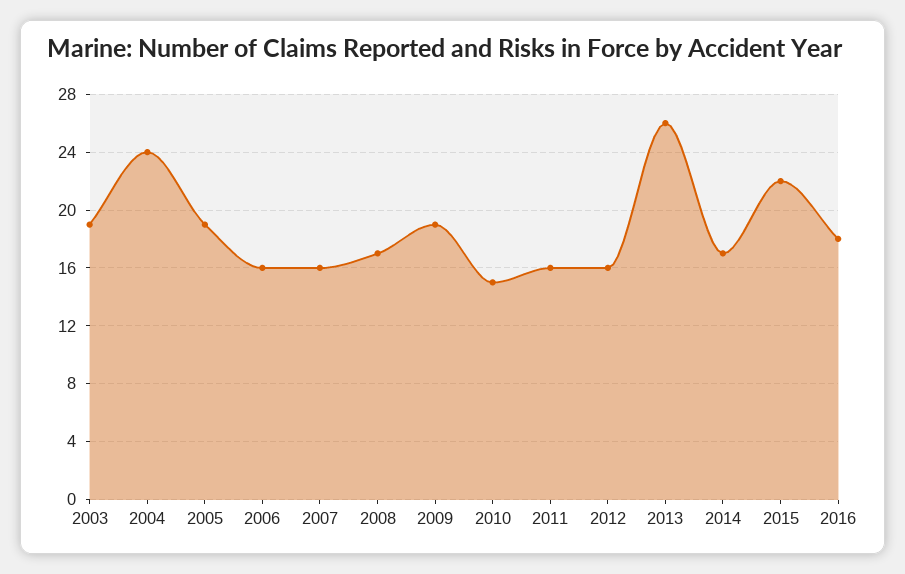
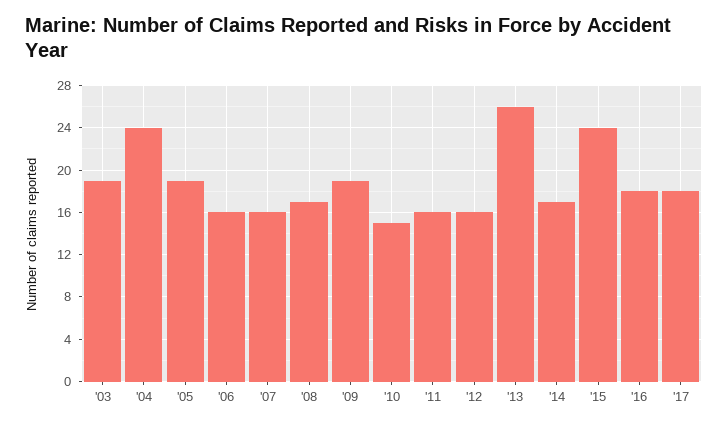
2015: 22 -> 24
'17: none -> 18

